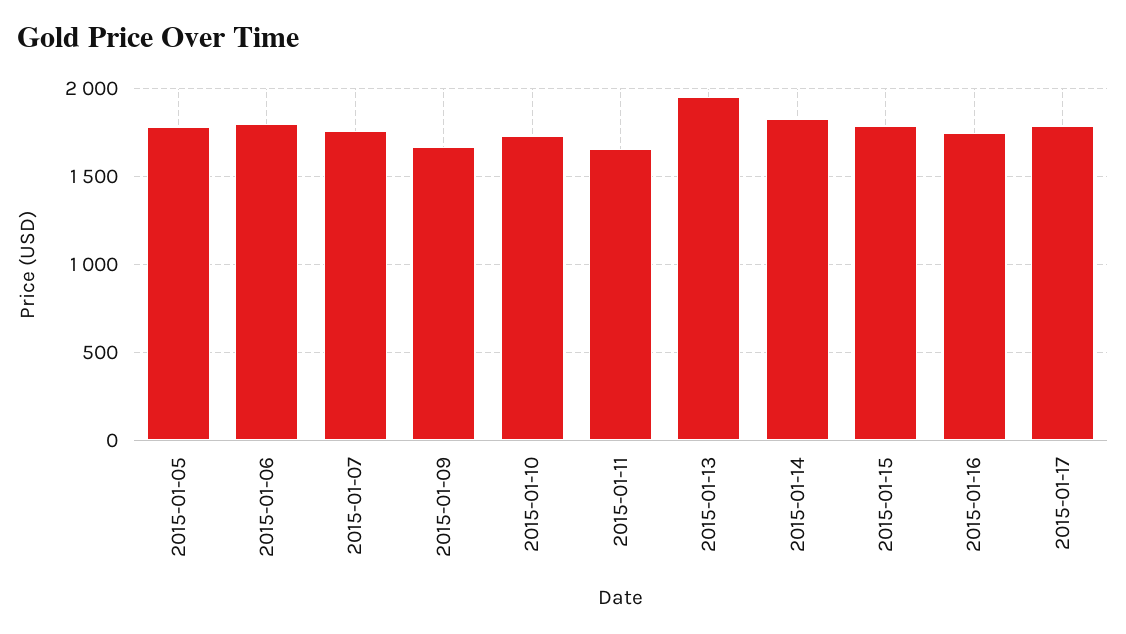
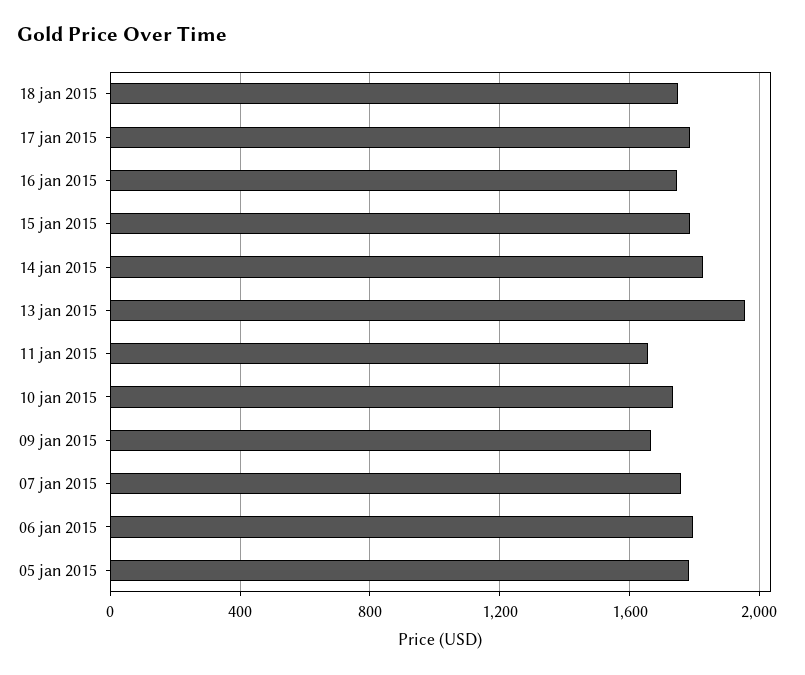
18 jan 2015: none -> 1750

